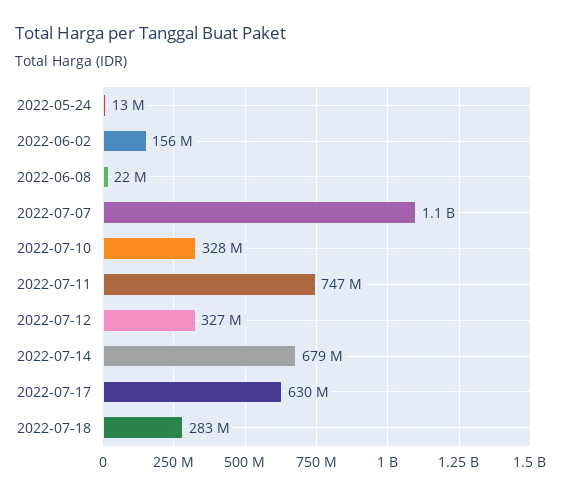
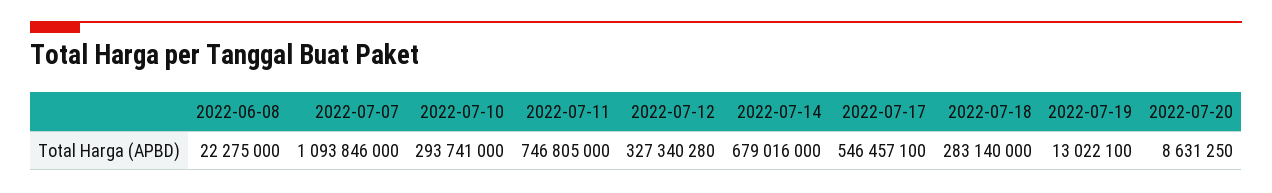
2022-05-24: 13000000 -> none
2022-06-02: 156000000 -> none
2022-07-10: 328000000 -> 293741000
2022-07-17: 630000000 -> 546457100
2022-07-19: none -> 13022100
2022-07-20: none -> 8631250

